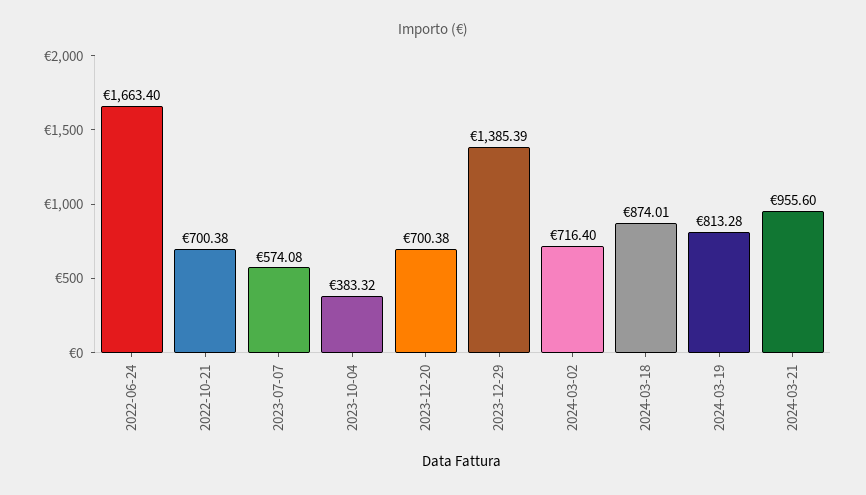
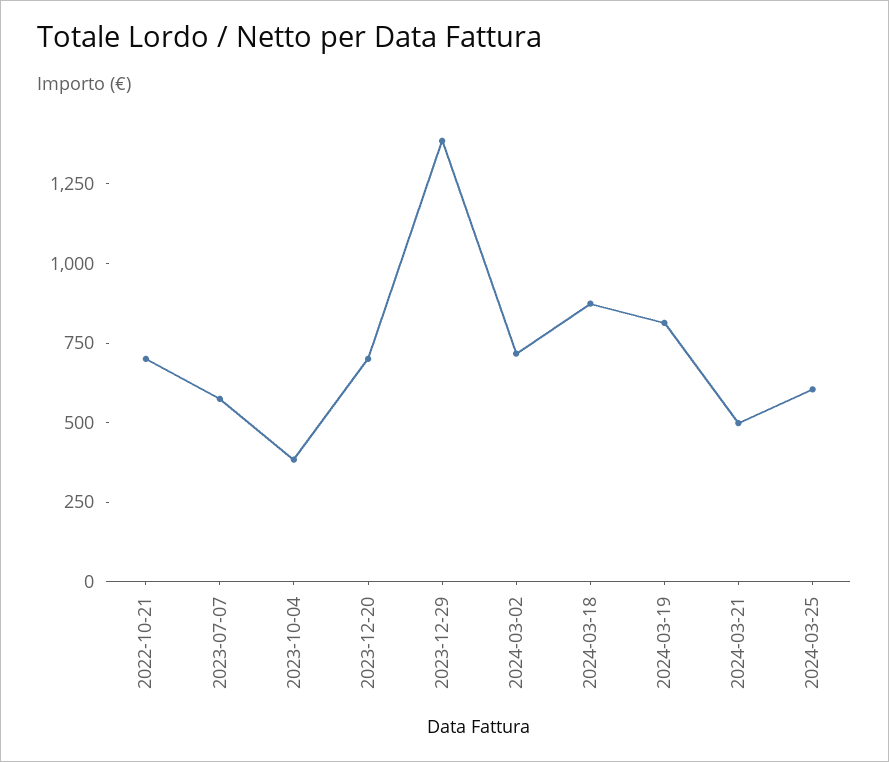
2022-06-24: 1663.4 -> none
2024-03-21: 955.6 -> 500
2024-03-25: none -> 600

